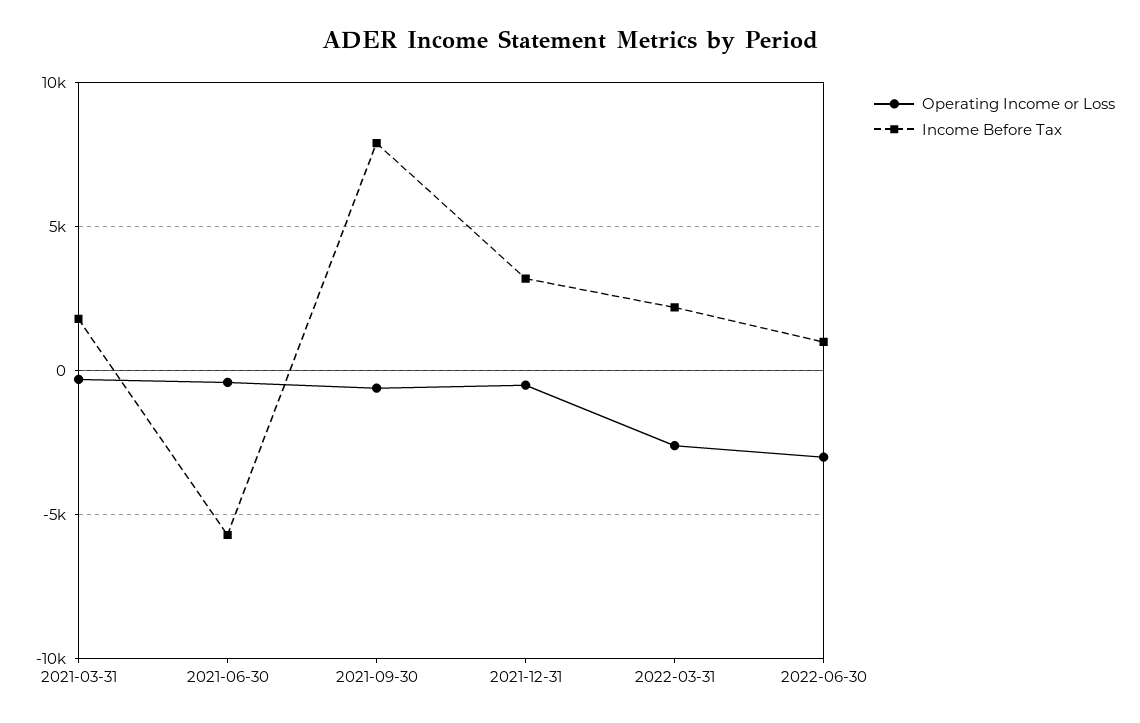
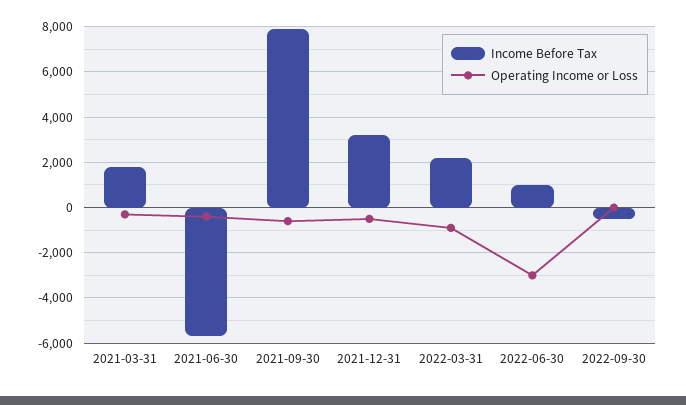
Operating Income or Loss, 2022-03-31: -2500 -> -1000
Income Before Tax, 2022-09-30: none -> -500
Operating Income or Loss, 2022-09-30: none -> 0

